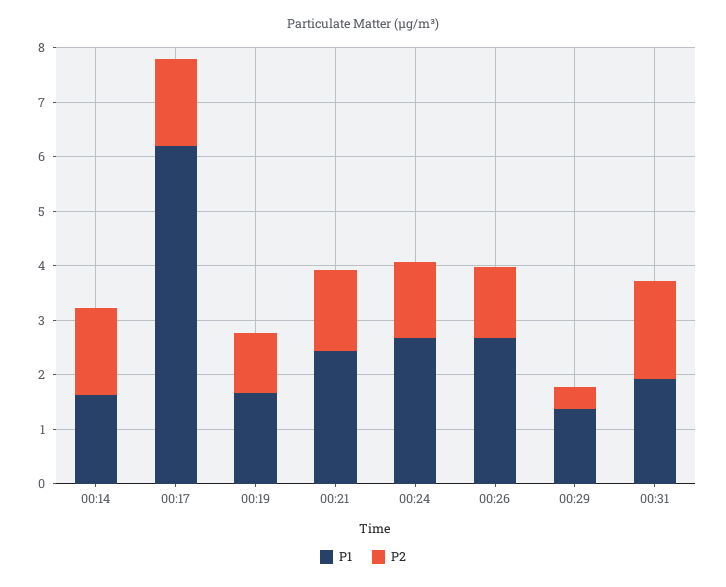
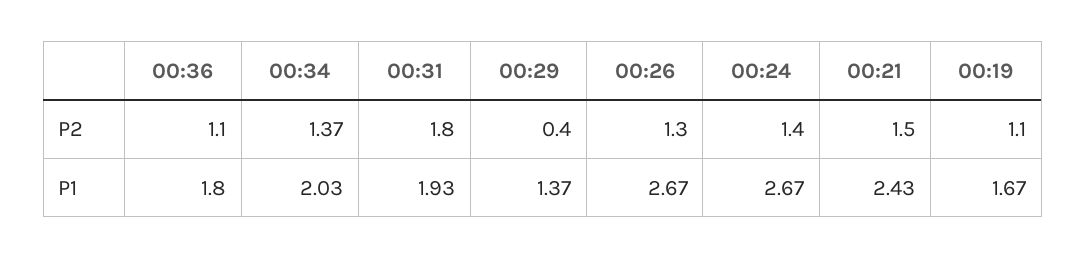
P1, 00:14: 1.6 -> none
P2, 00:14: 1.6 -> none
P1, 00:17: 6.2 -> none
P2, 00:17: 1.6 -> none
P2, 00:36: none -> 1.1
P2, 00:34: none -> 1.37
P1, 00:36: none -> 1.8
P1, 00:34: none -> 2.03

